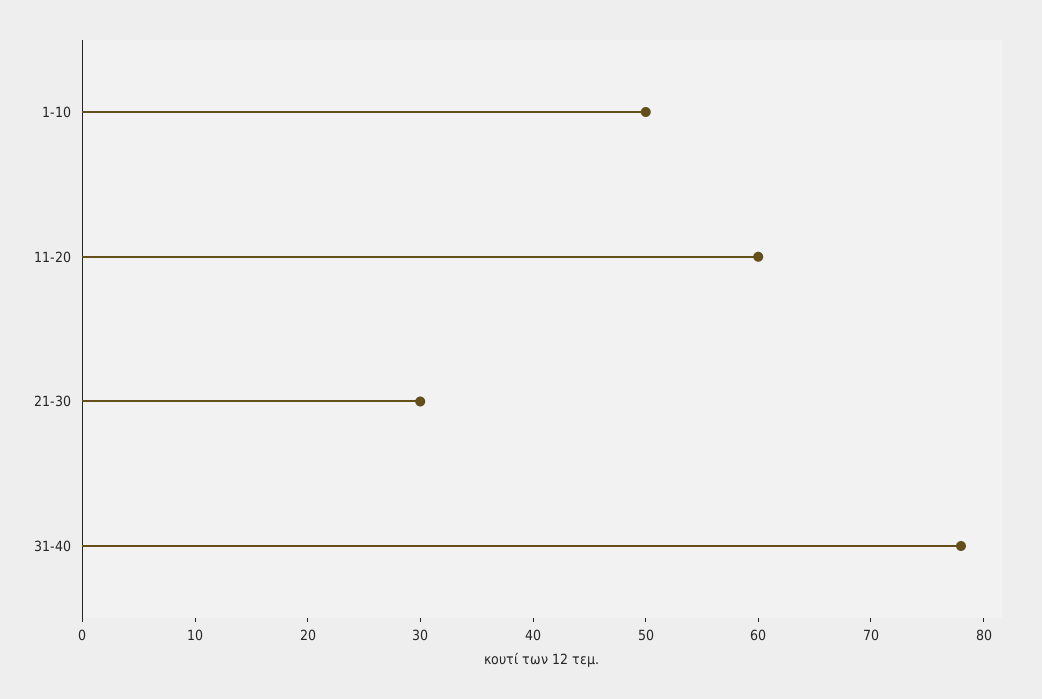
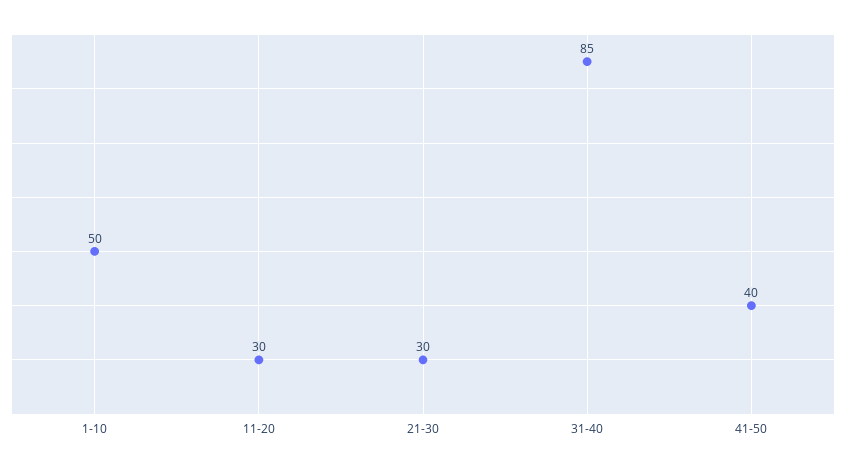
11-20: 60 -> 30
31-40: 78 -> 85
41-50: none -> 40

